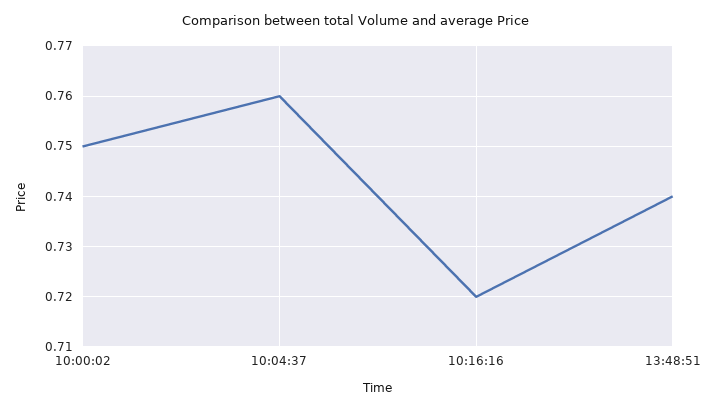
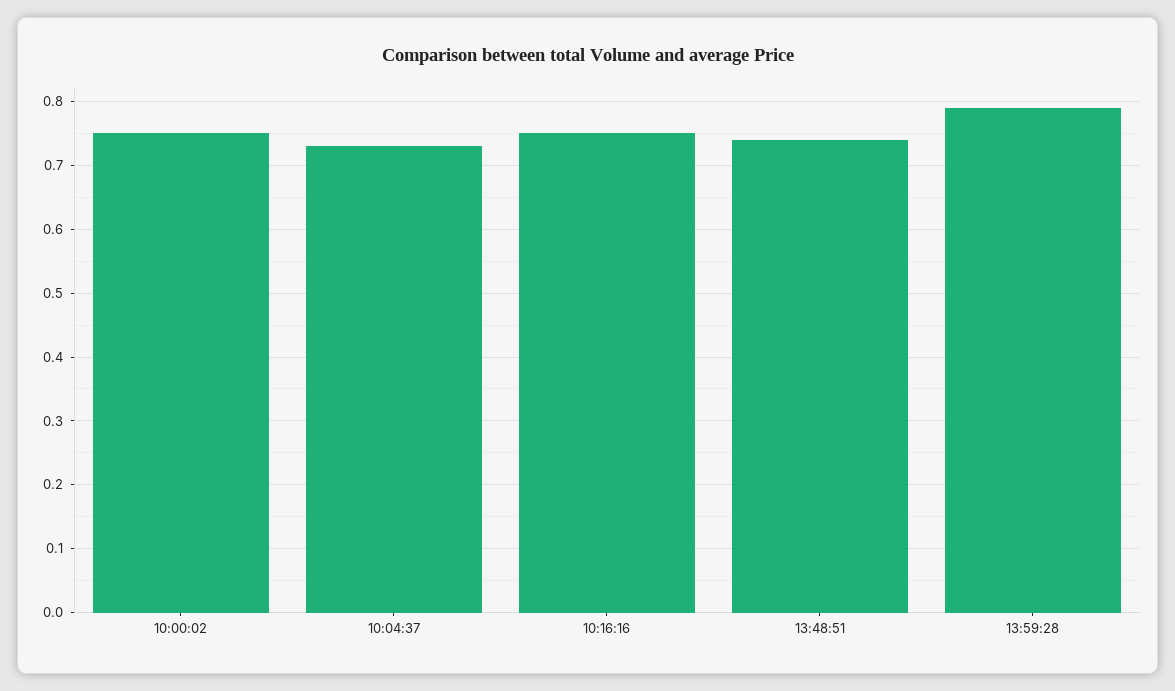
10:04:37: 0.76 -> 0.73
10:16:16: 0.72 -> 0.75
13:59:28: none -> 0.79

